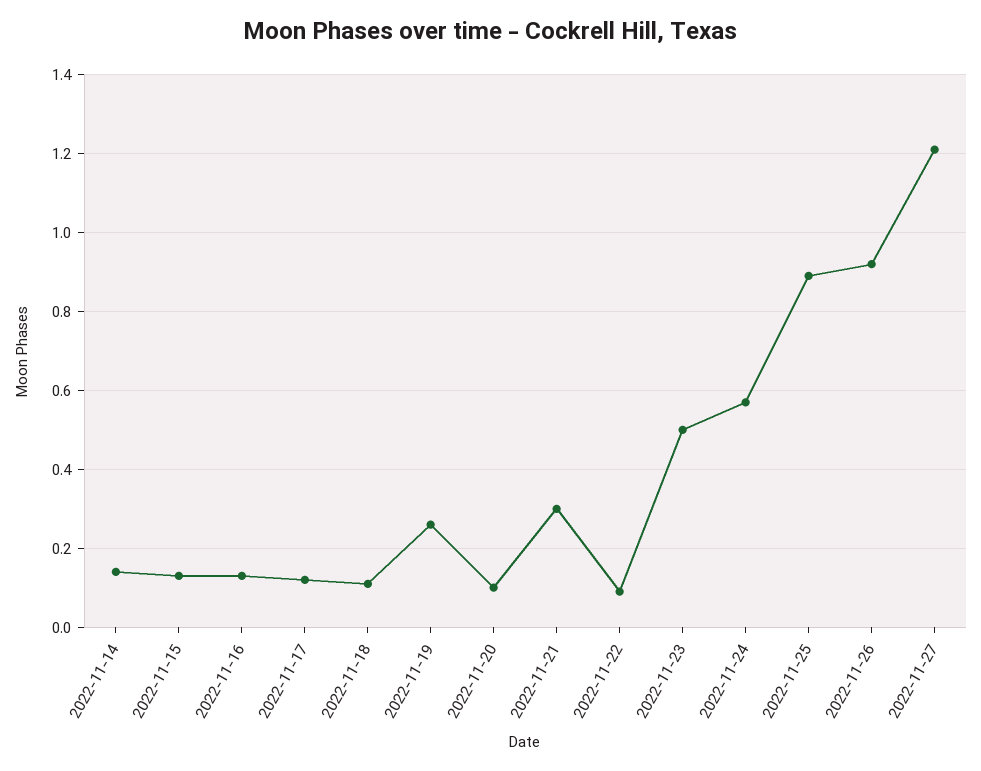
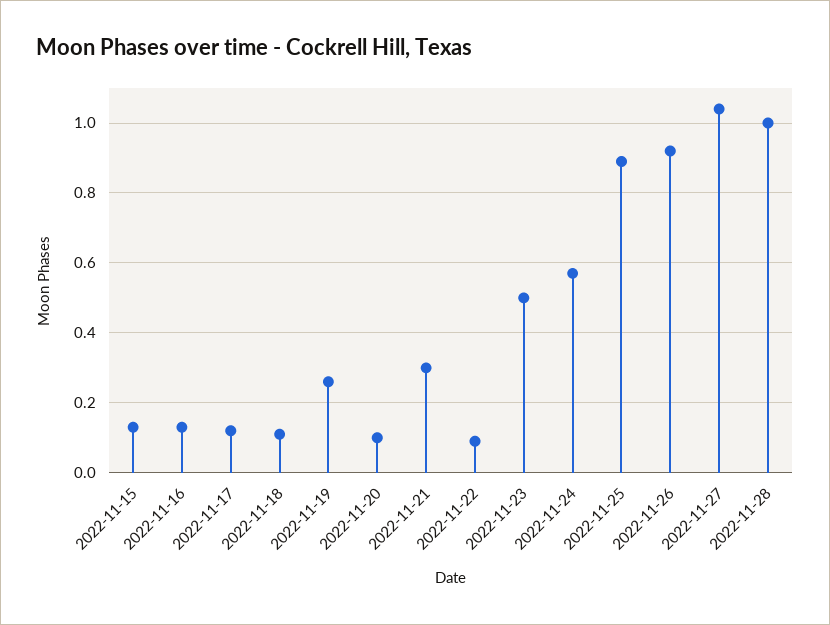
2022-11-14: 0.15 -> none
2022-11-27: 1.2 -> 1.05
2022-11-28: none -> 1

